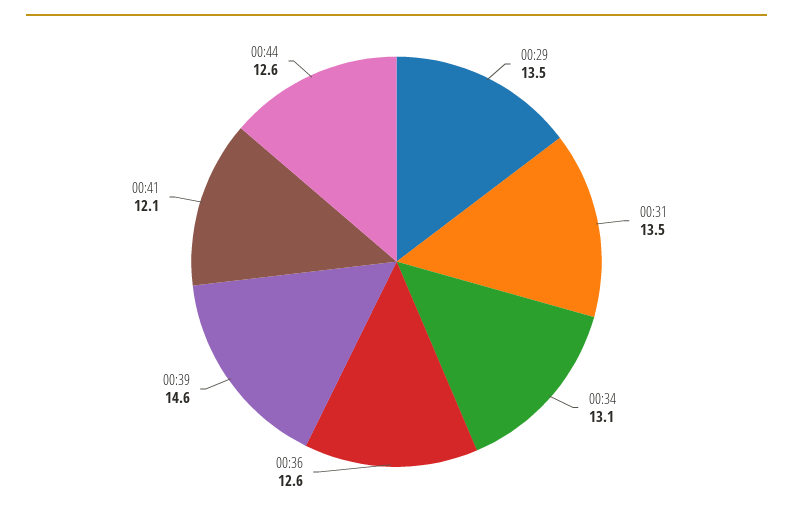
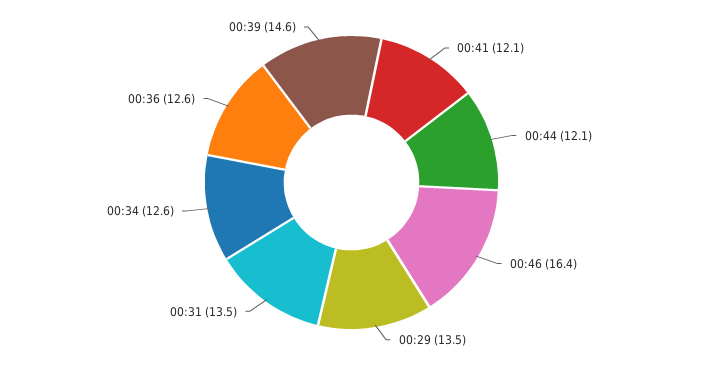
00:34: 13.1 -> 12.6
00:44: 12.6 -> 12.1
00:46: none -> 16.4

